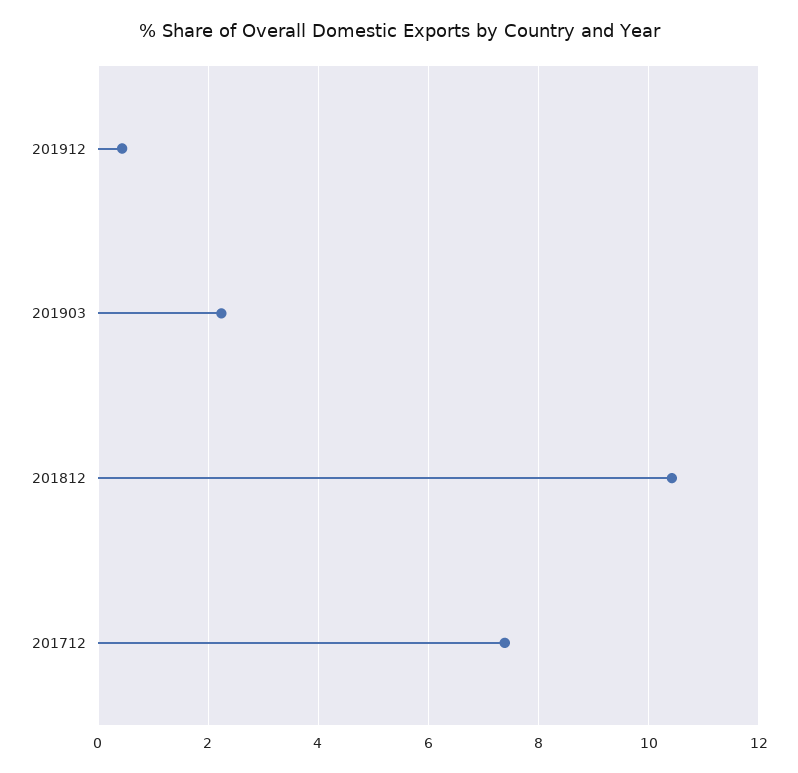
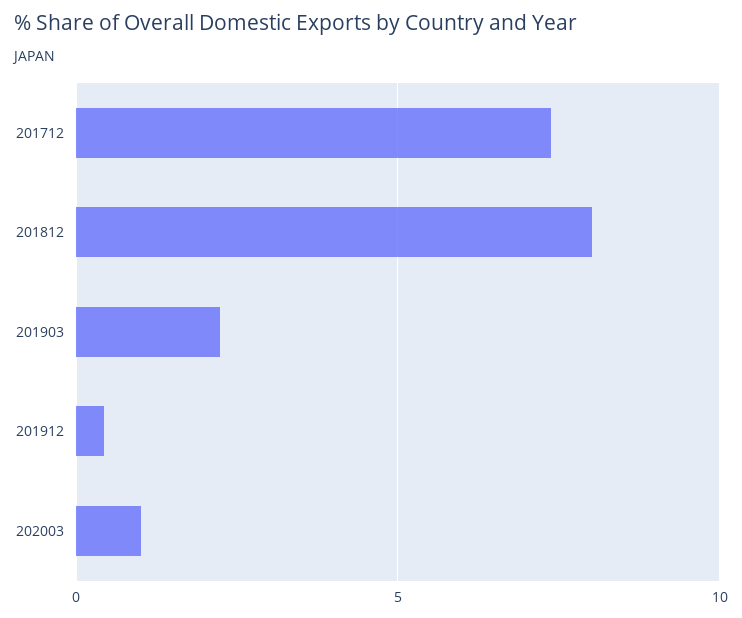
201812: 10.4 -> 8
202003: none -> 1

